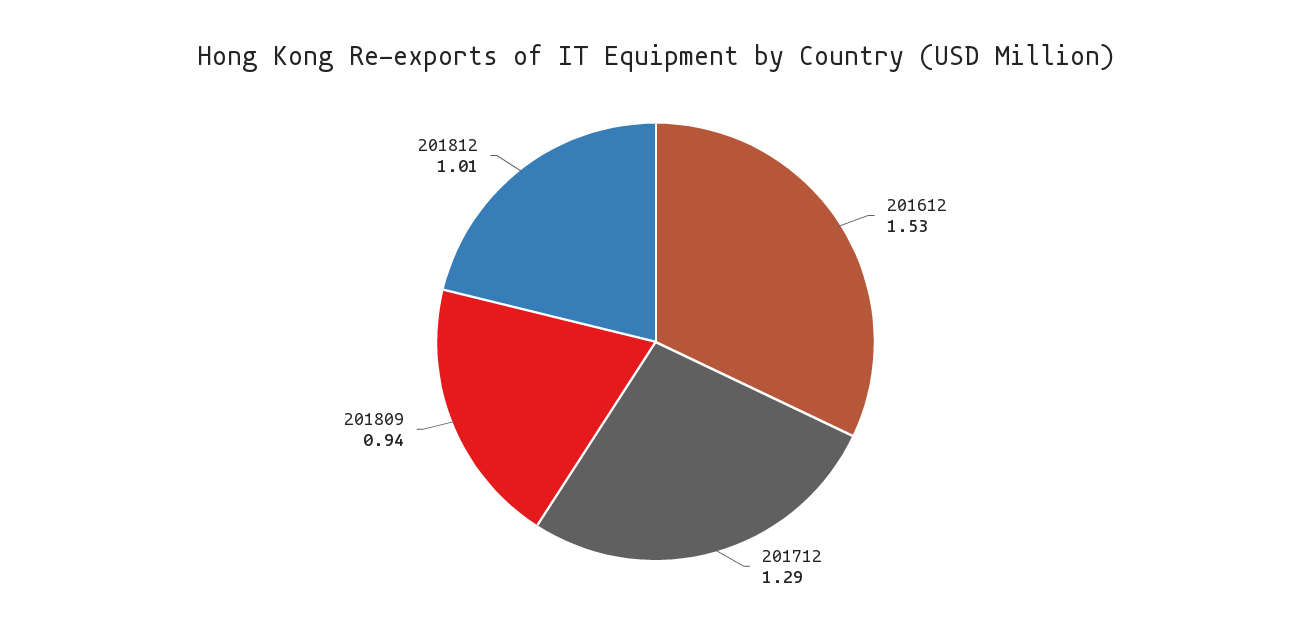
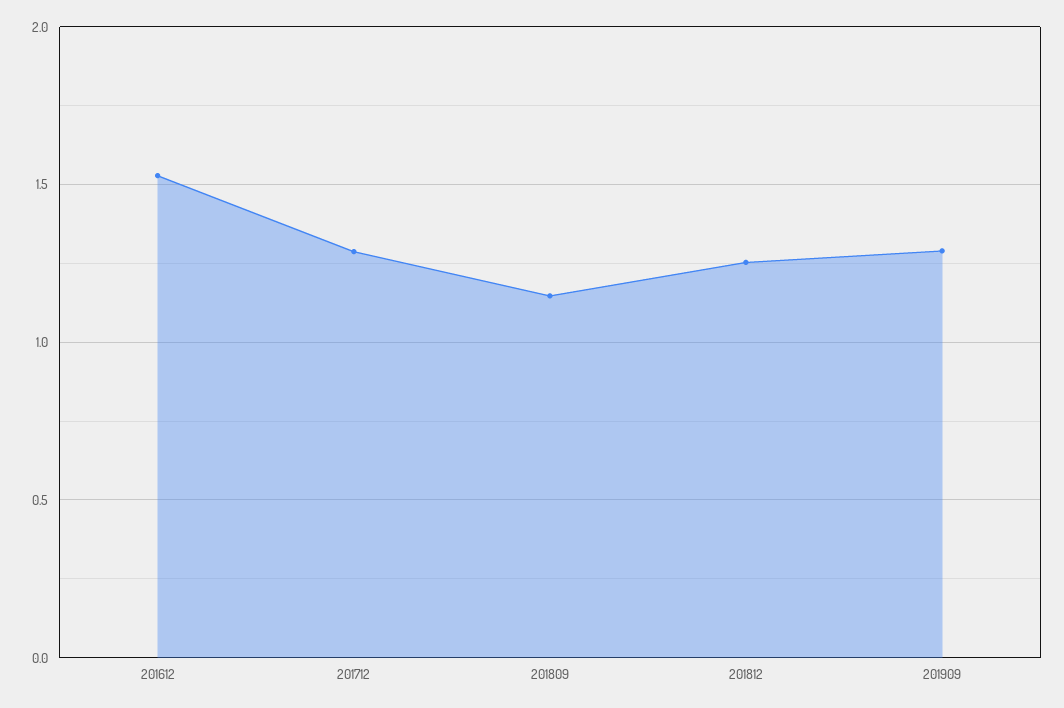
201809: 0.94 -> 1.15
201812: 1.01 -> 1.25
201909: none -> 1.3

